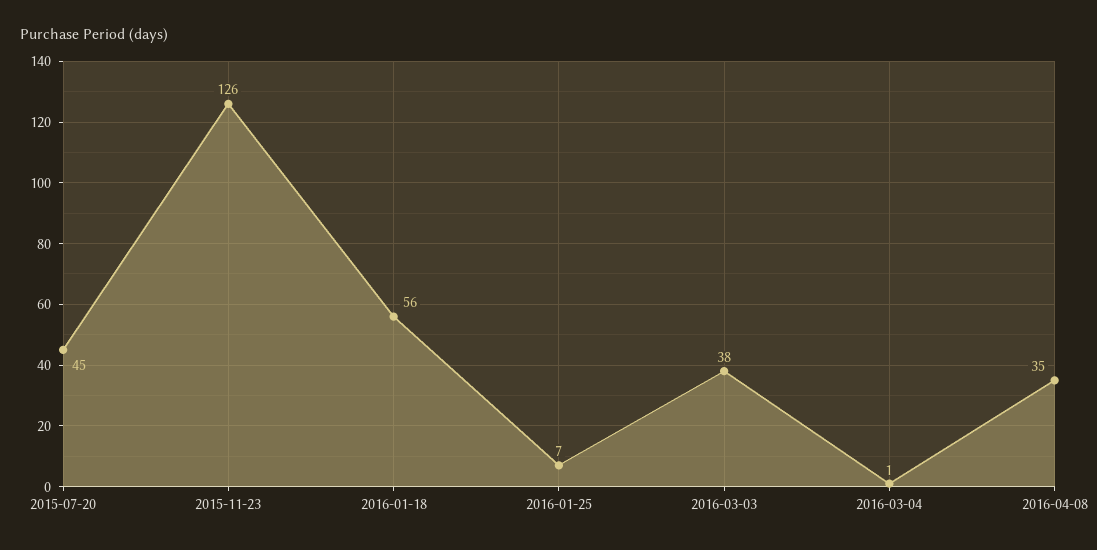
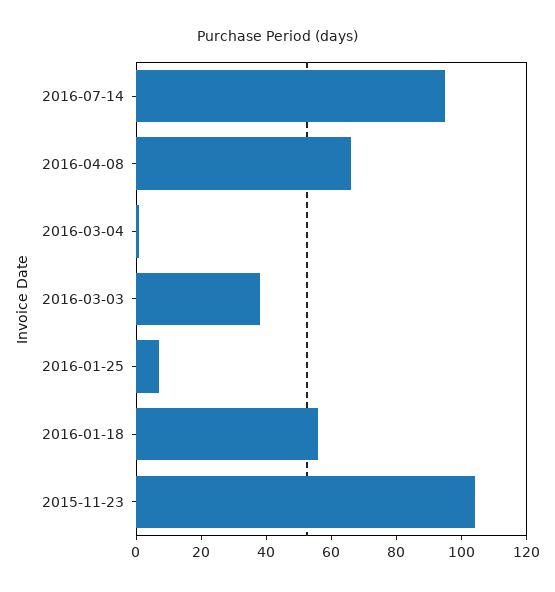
2015-07-20: 45 -> none
2015-11-23: 126 -> 105
2016-04-08: 35 -> 65
2016-07-14: none -> 95

